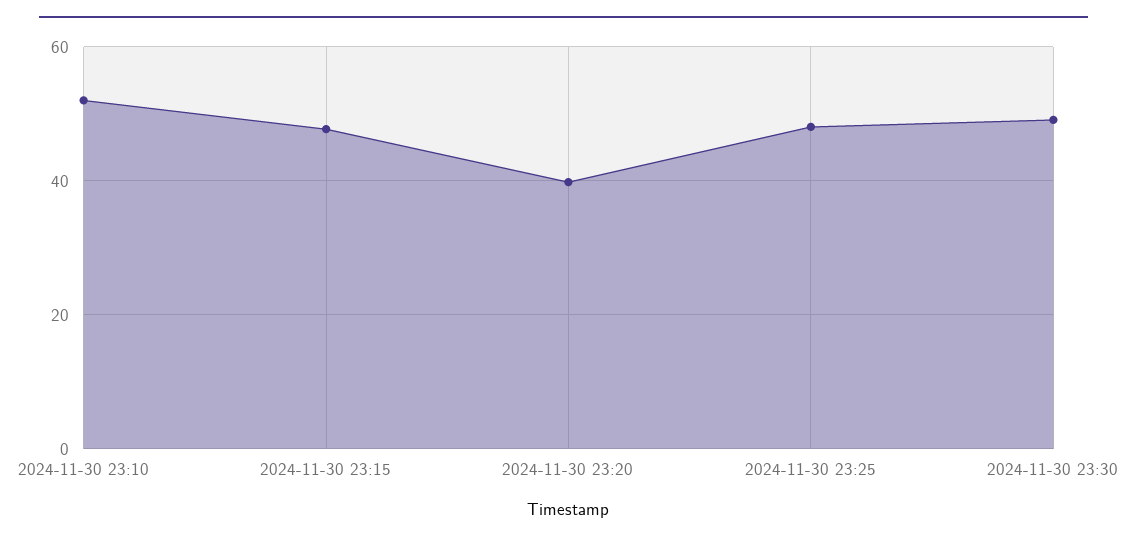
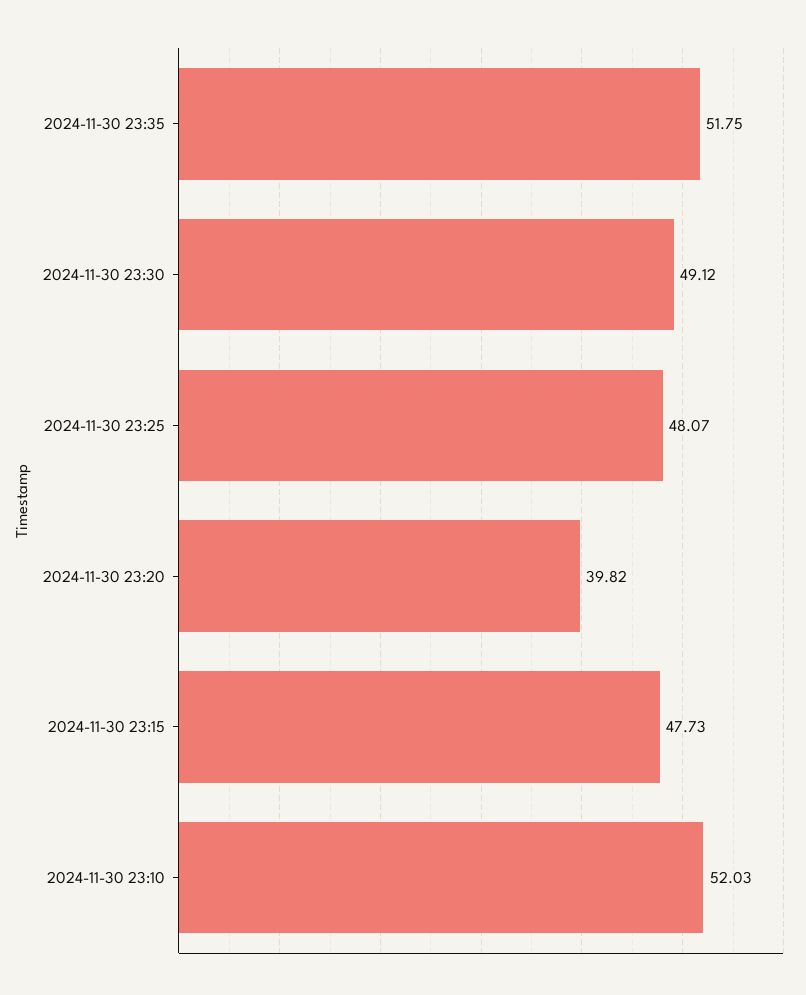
2024-11-30 23:35: none -> 51.75

